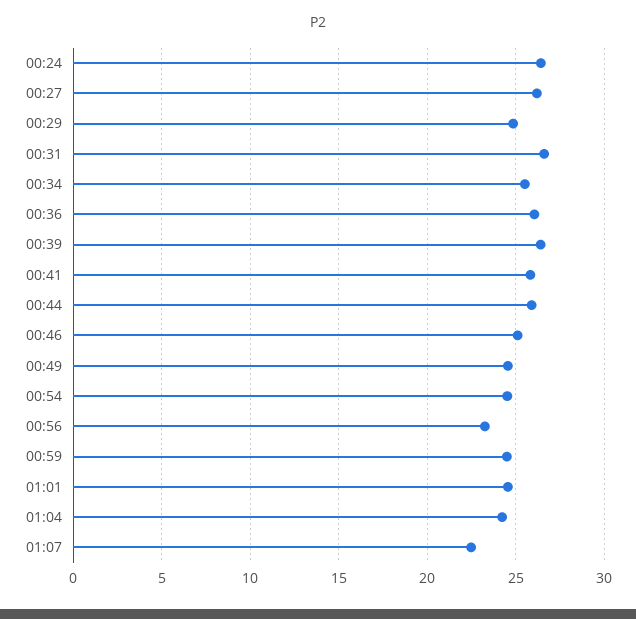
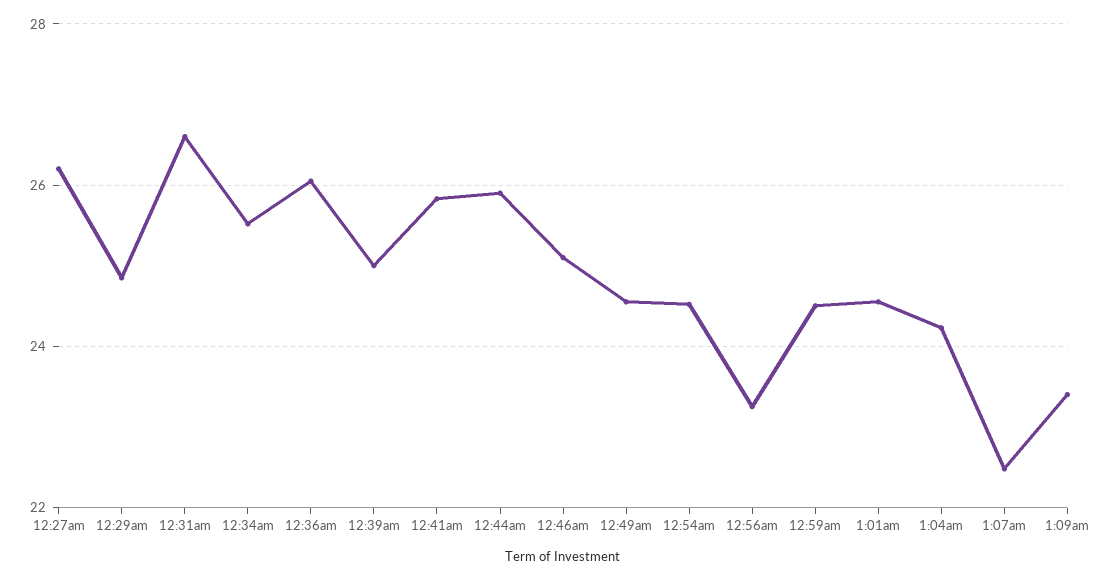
00:24: 26.5 -> none
00:39: 26.5 -> 25
1:09am: none -> 23.4

